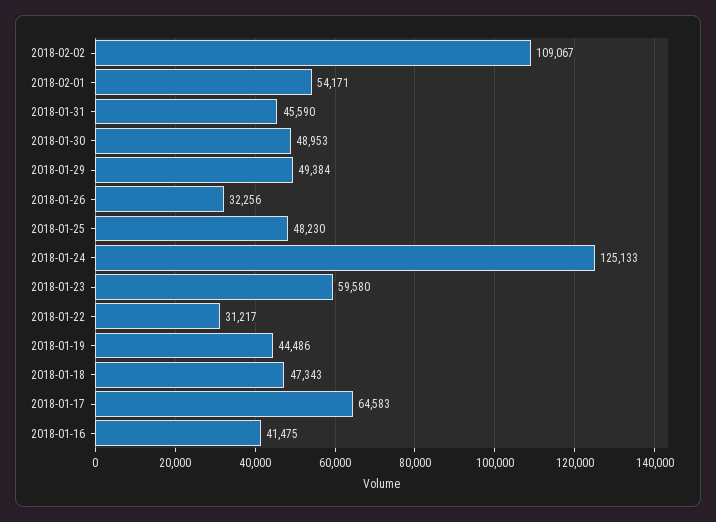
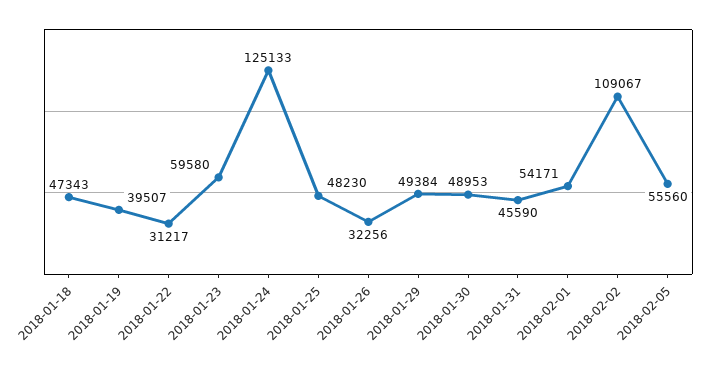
2018-01-19: 44486 -> 39507
2018-01-17: 64583 -> none
2018-01-16: 41475 -> none
2018-02-05: none -> 55560

